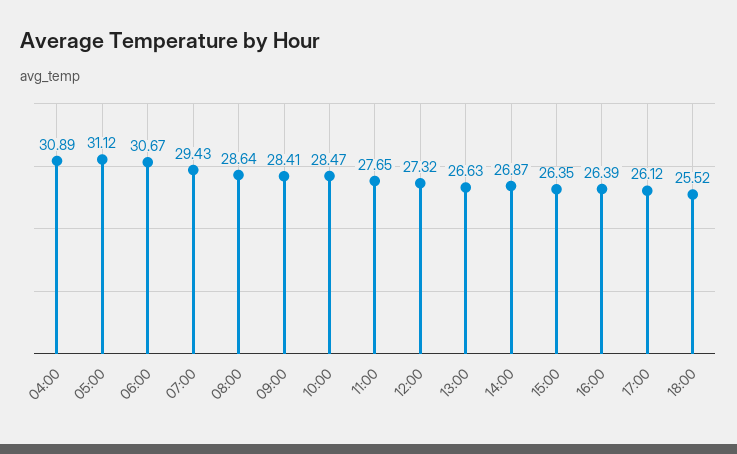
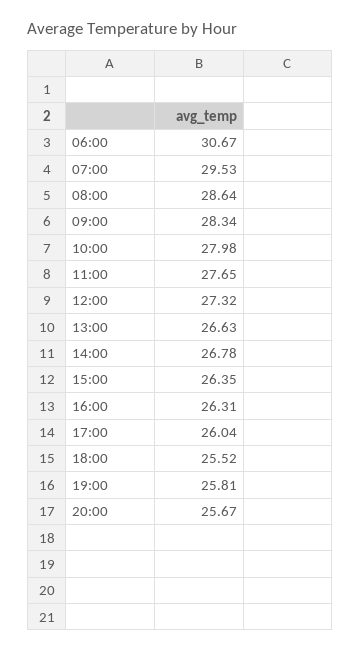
04:00: 30.89 -> none
05:00: 31.12 -> none
07:00: 29.43 -> 29.53
09:00: 28.41 -> 28.34
10:00: 28.47 -> 27.98
14:00: 26.87 -> 26.78
16:00: 26.39 -> 26.31
17:00: 26.12 -> 26.04
19:00: none -> 25.81
20:00: none -> 25.67

